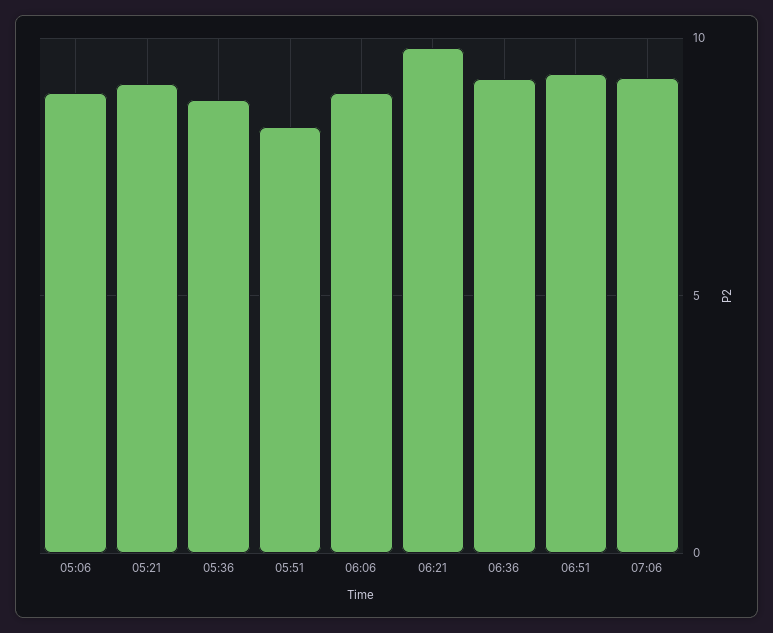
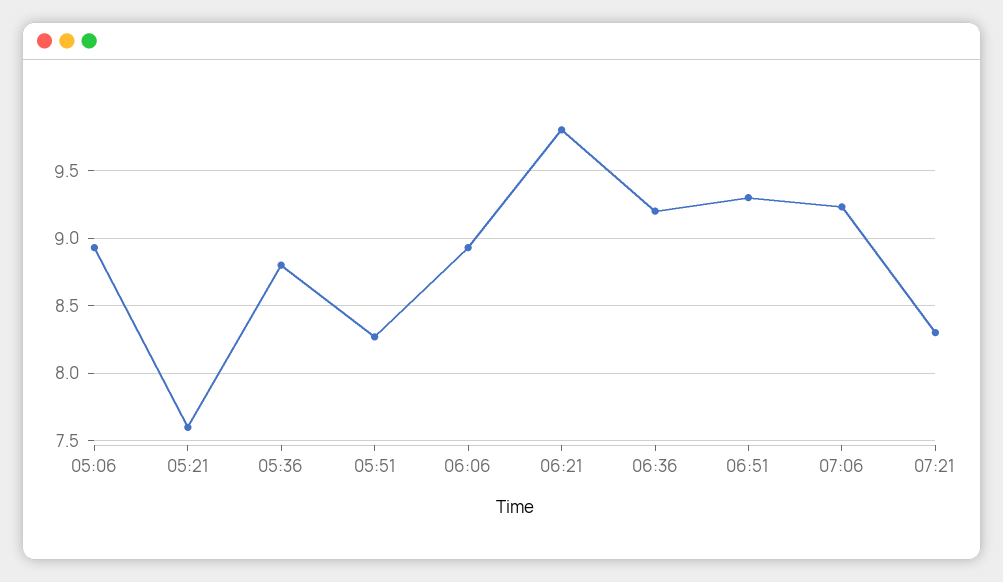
05:21: 9 -> 7.6
07:21: none -> 8.3

